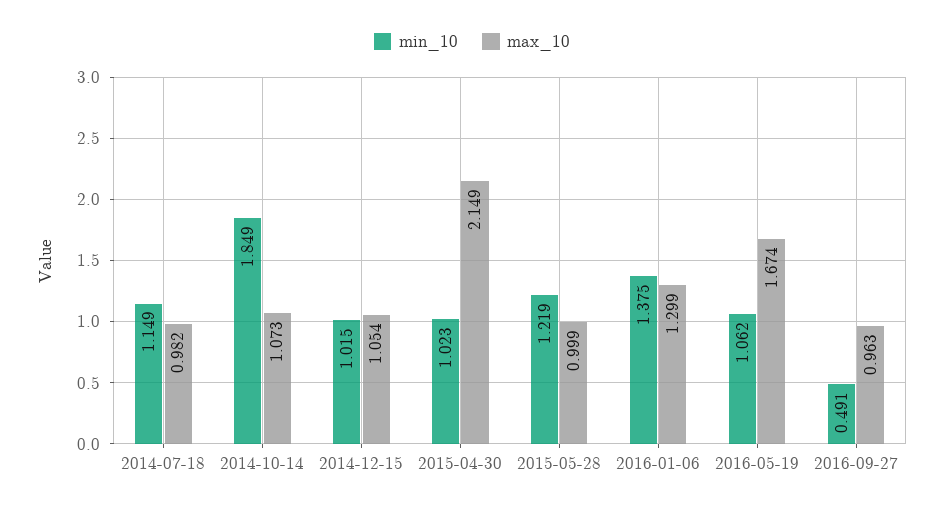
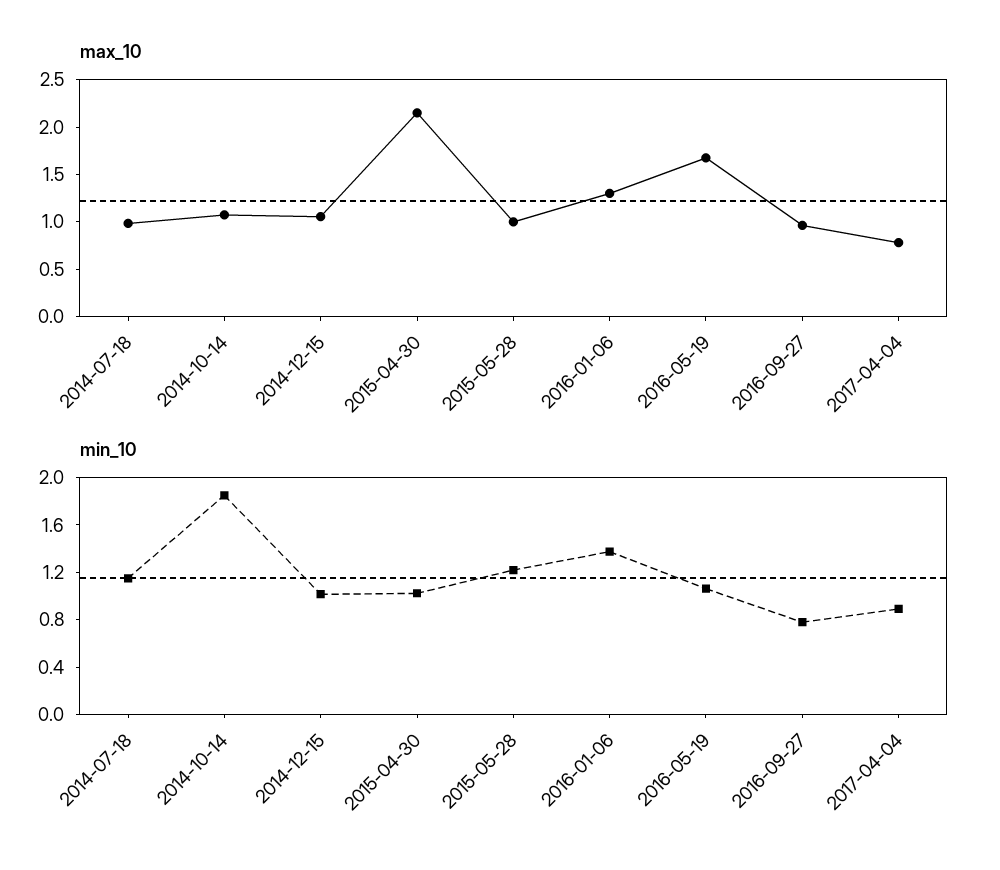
min_10, 2016-09-27: 0.491 -> 0.8
max_10, 2017-04-04: none -> 0.8
min_10, 2017-04-04: none -> 0.9

